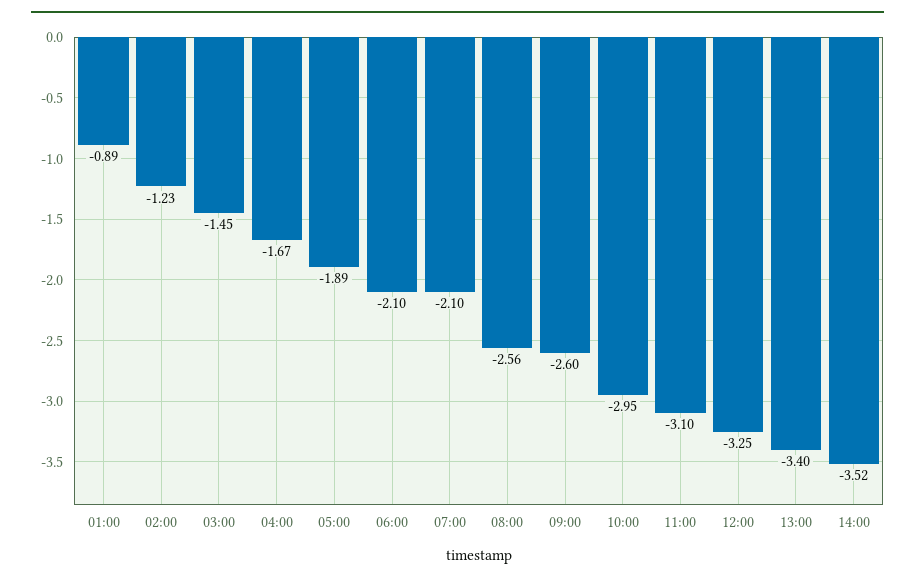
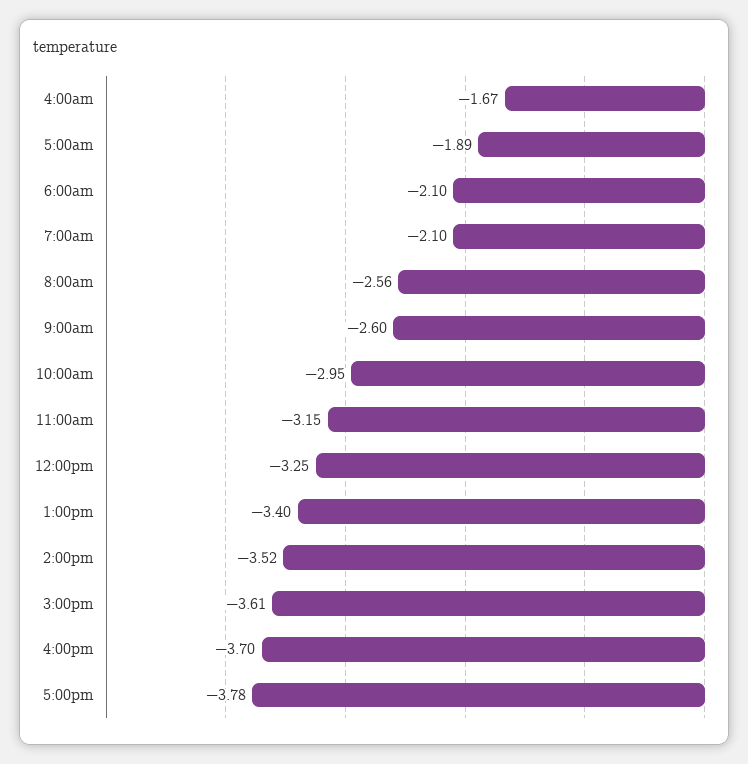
01:00: -0.89 -> none
02:00: -1.23 -> none
03:00: -1.45 -> none
11:00: -3.1 -> -3.15
3:00pm: none -> -3.61
4:00pm: none -> -3.7
5:00pm: none -> -3.78

